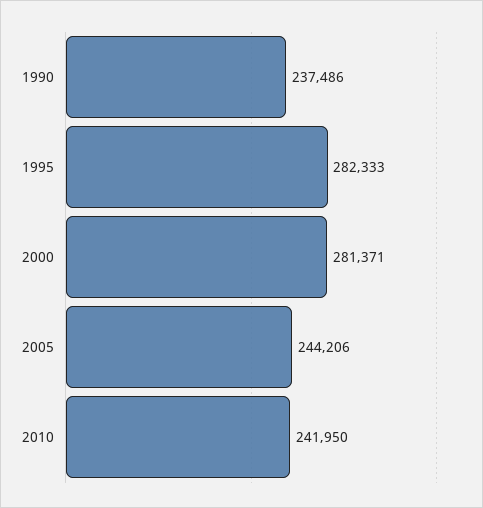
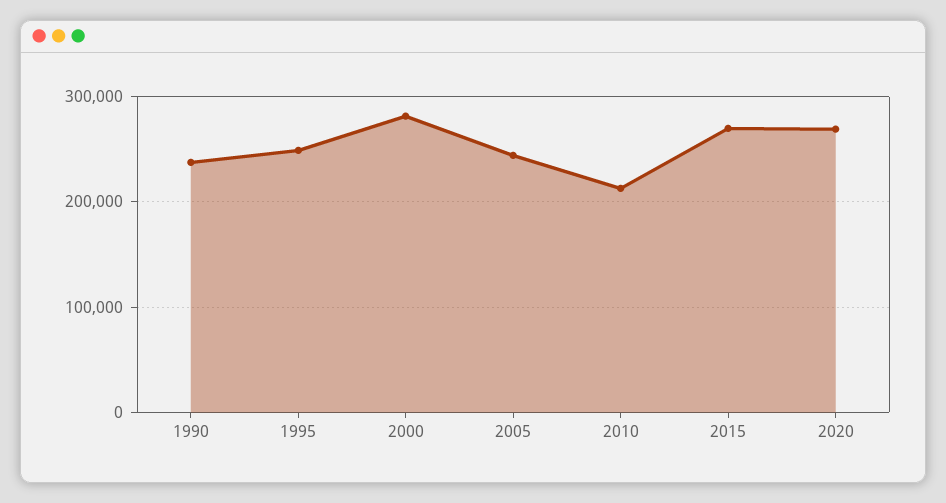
1995: 282333 -> 250000
2010: 241950 -> 210000
2015: none -> 270000
2020: none -> 270000

